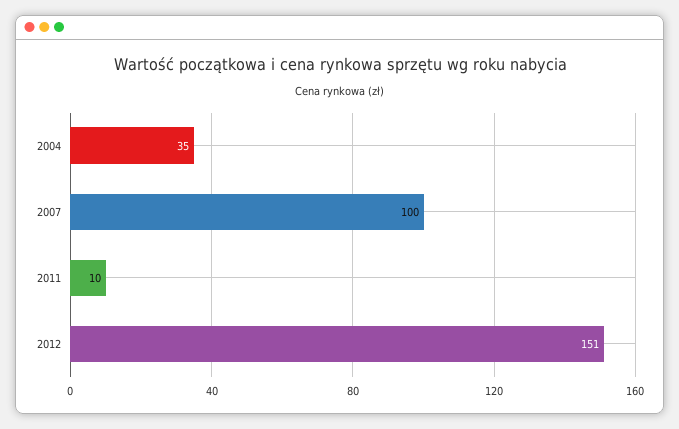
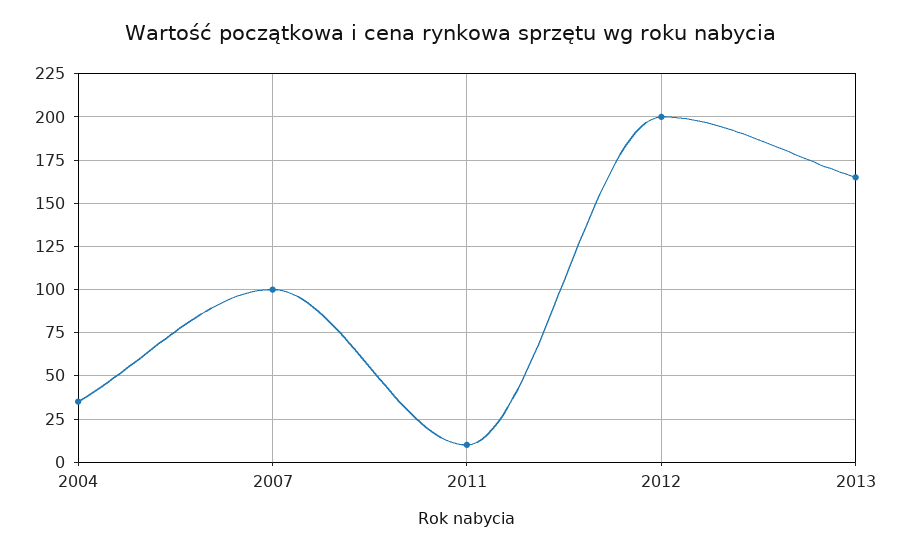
2012: 151 -> 200
2013: none -> 165

